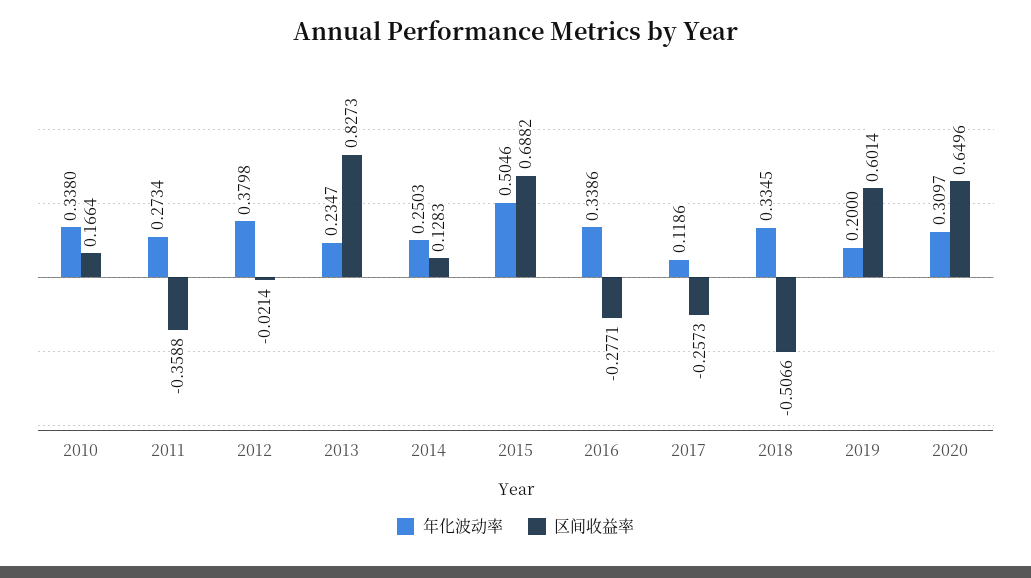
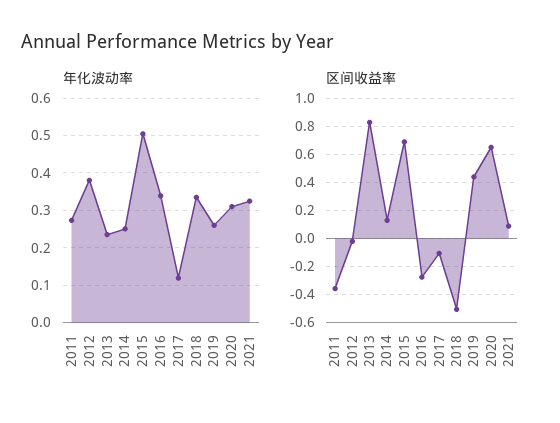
年化波动率, 2010: 0.338 -> none
区间收益率, 2010: 0.1664 -> none
区间收益率, 2017: -0.2573 -> -0.1
年化波动率, 2019: 0.2 -> 0.26
区间收益率, 2019: 0.6014 -> 0.45
年化波动率, 2021: none -> 0.32
区间收益率, 2021: none -> 0.1

